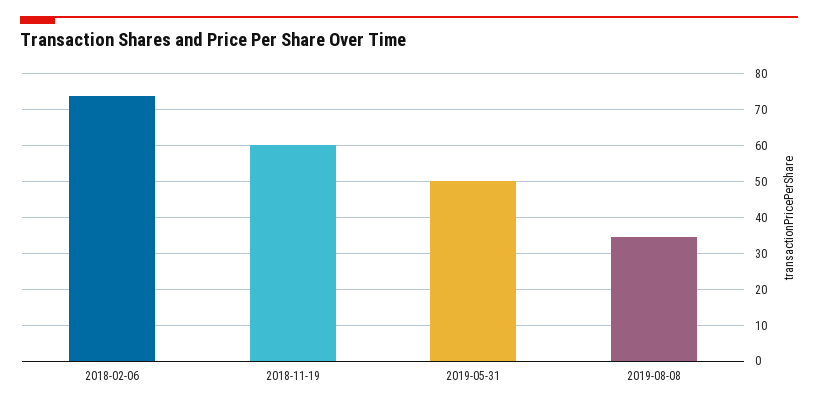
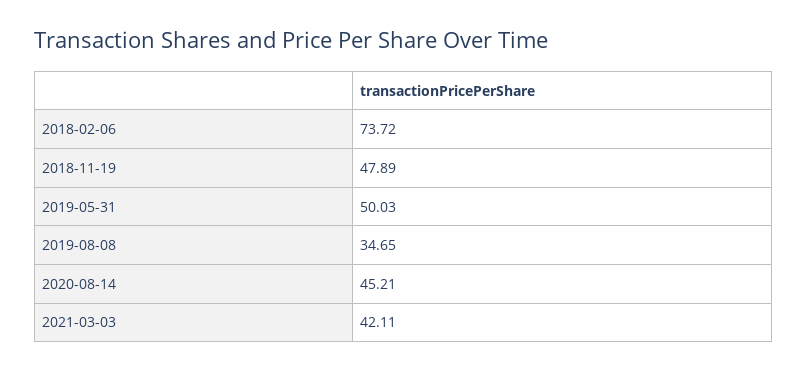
2018-11-19: 60 -> 47.89
2020-08-14: none -> 45.21
2021-03-03: none -> 42.11

